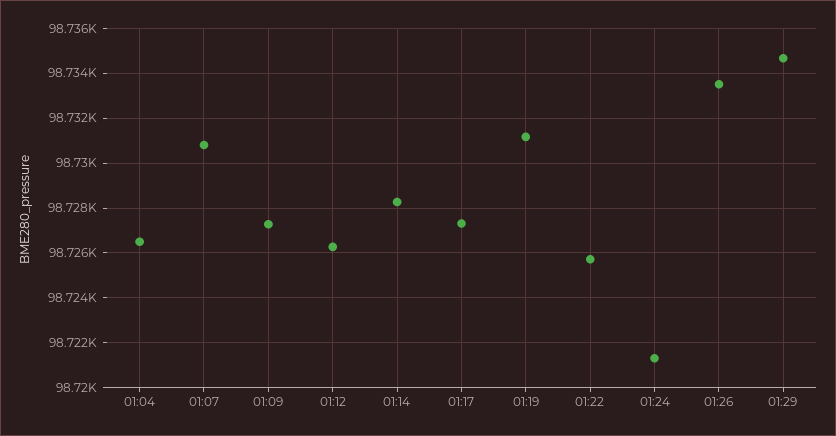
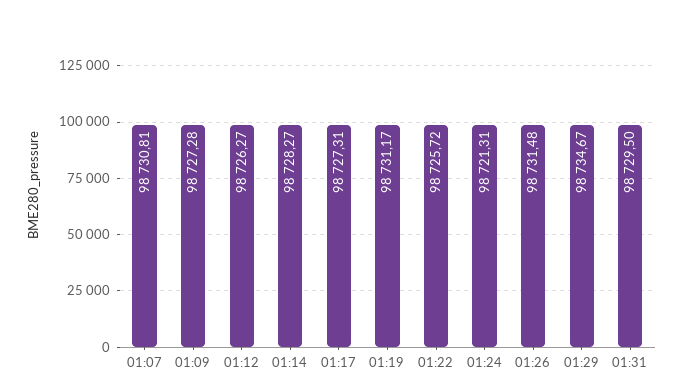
01:04: 98726.5 -> none
01:26: 98733.5 -> 98731.48
01:31: none -> 98729.5

